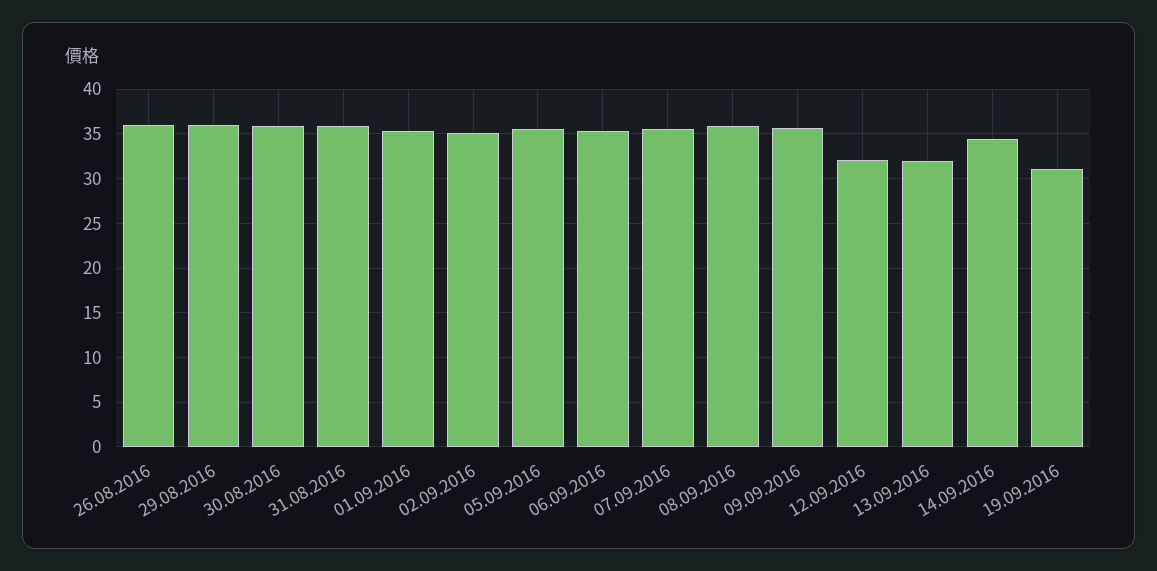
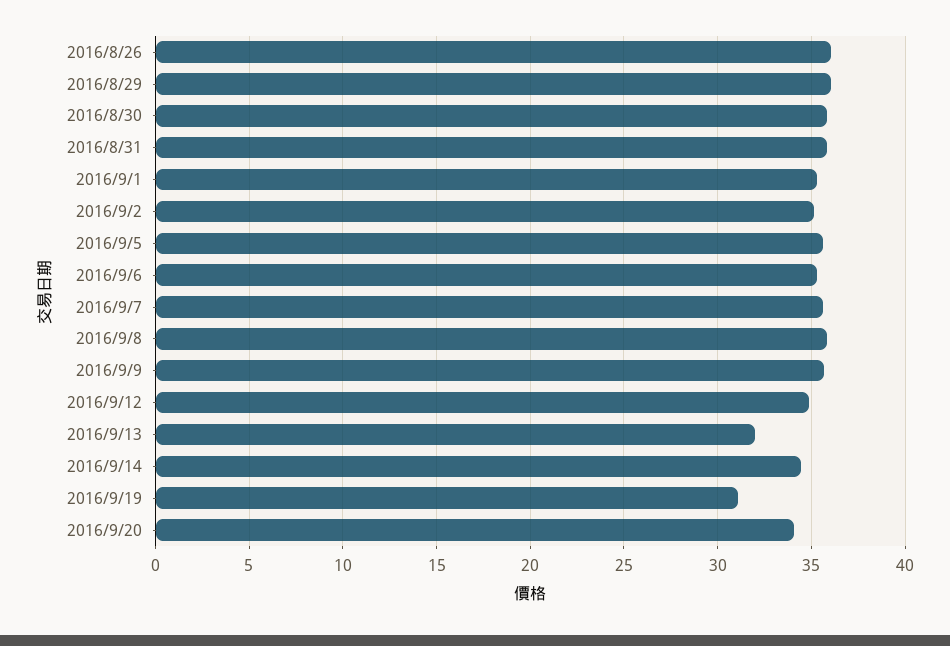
12.09.2016: 32 -> 35
2016/9/20: none -> 34

